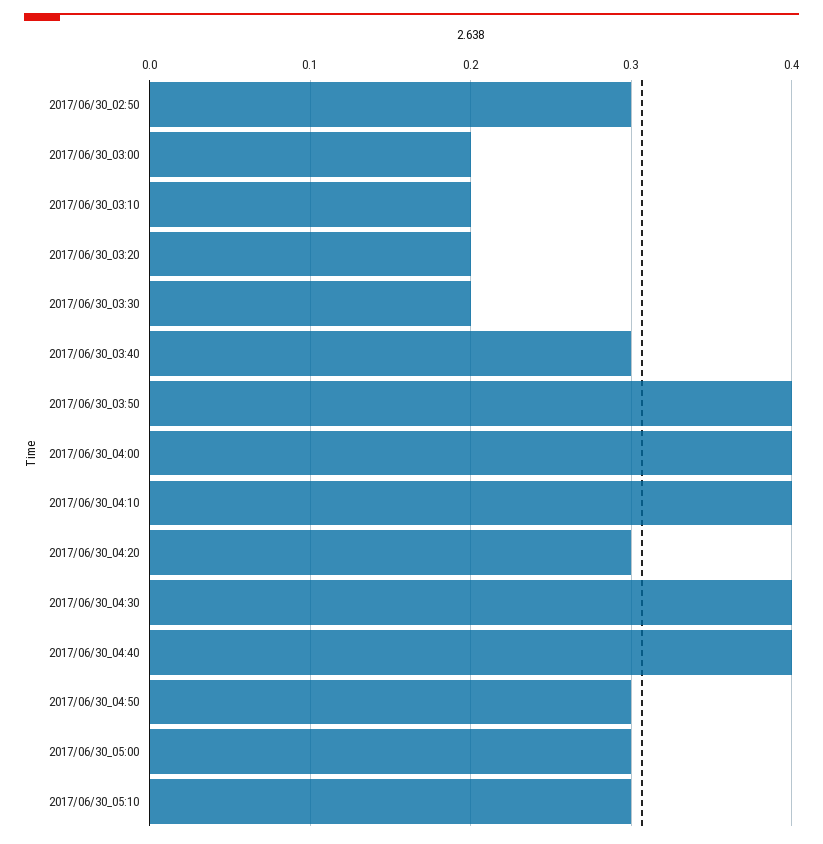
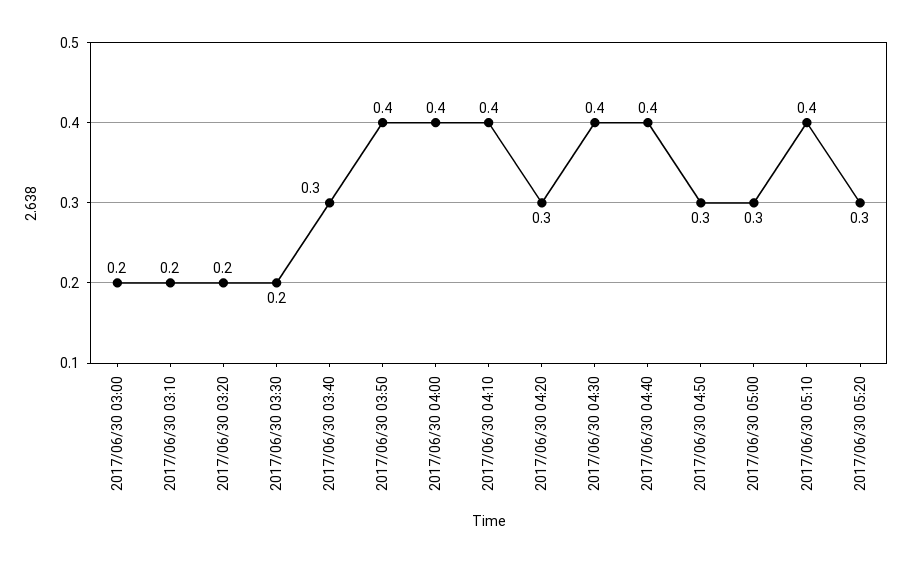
2017/06/30_02:50: 0.3 -> none
2017/06/30_05:10: 0.3 -> 0.4
2017/06/30 05:20: none -> 0.3

